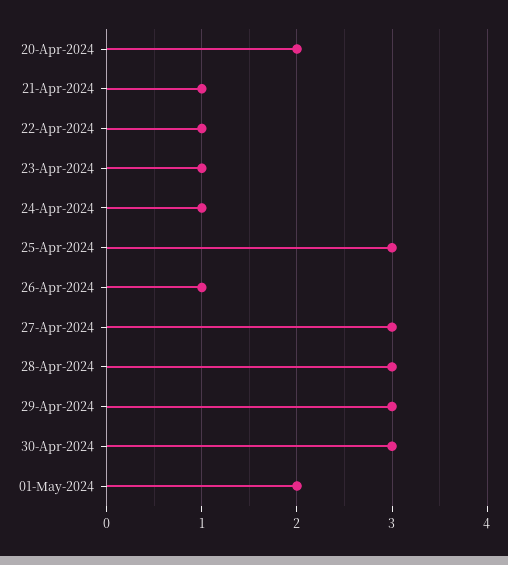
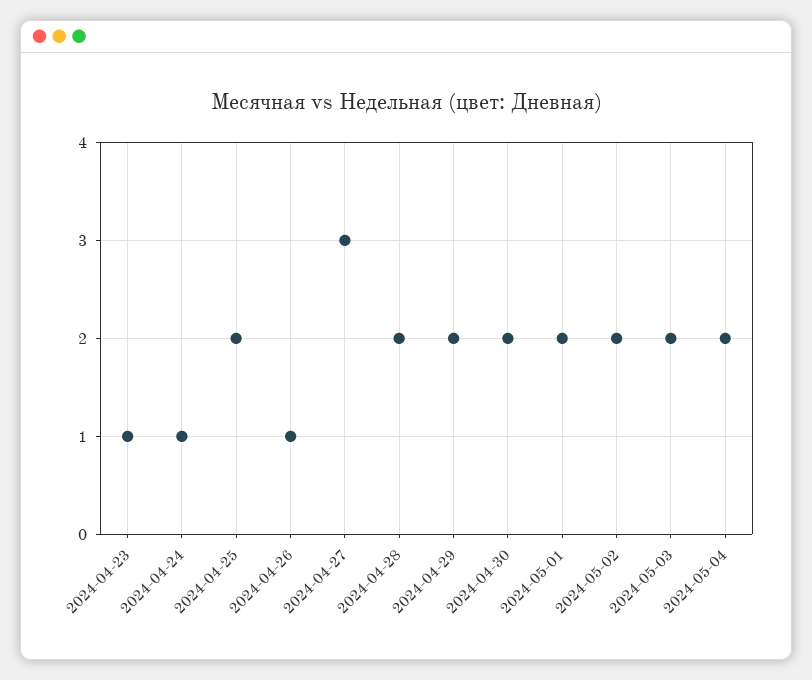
20-Apr-2024: 2 -> none
21-Apr-2024: 1 -> none
22-Apr-2024: 1 -> none
25-Apr-2024: 3 -> 2
28-Apr-2024: 3 -> 2
29-Apr-2024: 3 -> 2
30-Apr-2024: 3 -> 2
2024-05-02: none -> 2
2024-05-03: none -> 2
2024-05-04: none -> 2

